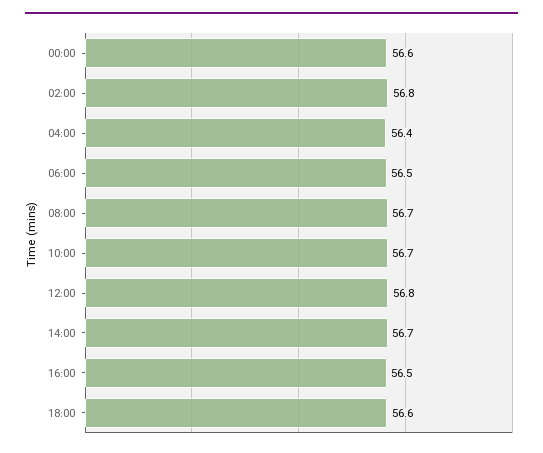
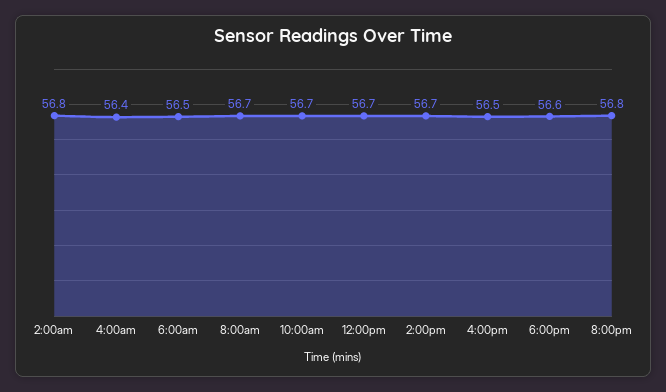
00:00: 56.6 -> none
12:00: 56.8 -> 56.7
8:00pm: none -> 56.8

